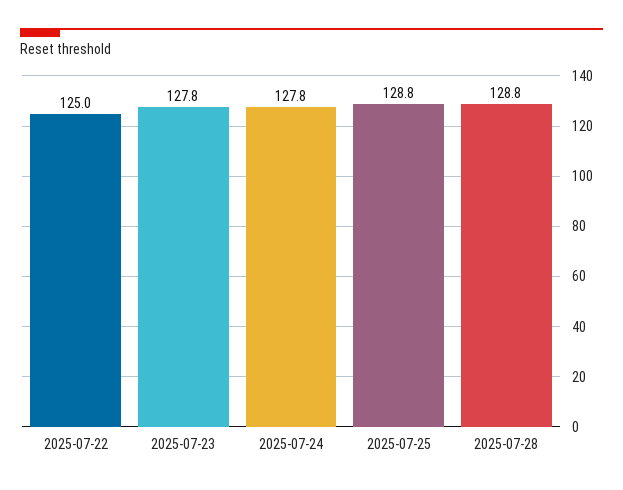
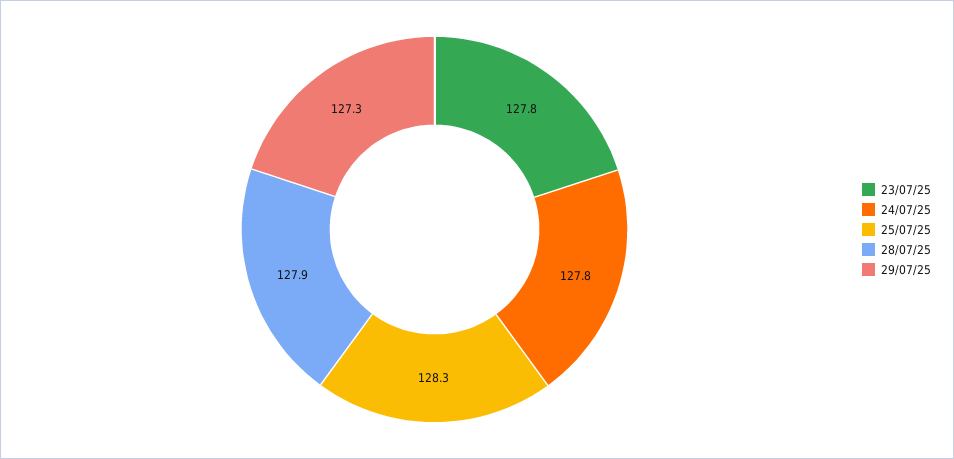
2025-07-22: 125 -> none
2025-07-25: 128.8 -> 128.3
2025-07-28: 128.8 -> 127.9
29/07/25: none -> 127.3

